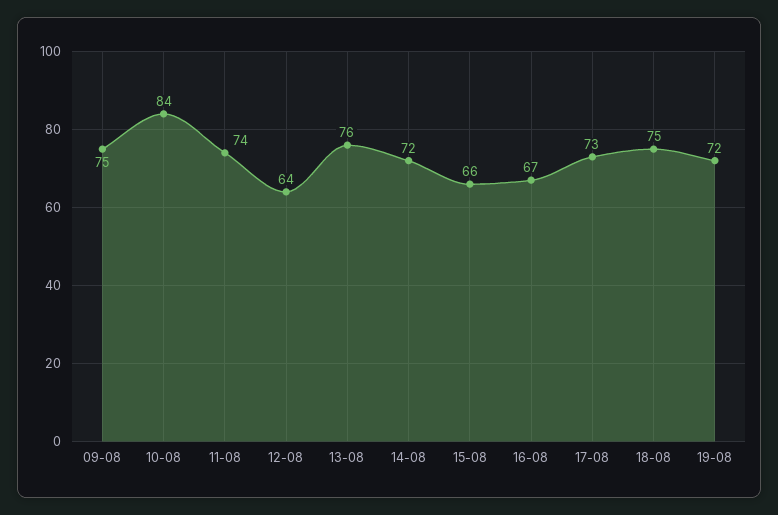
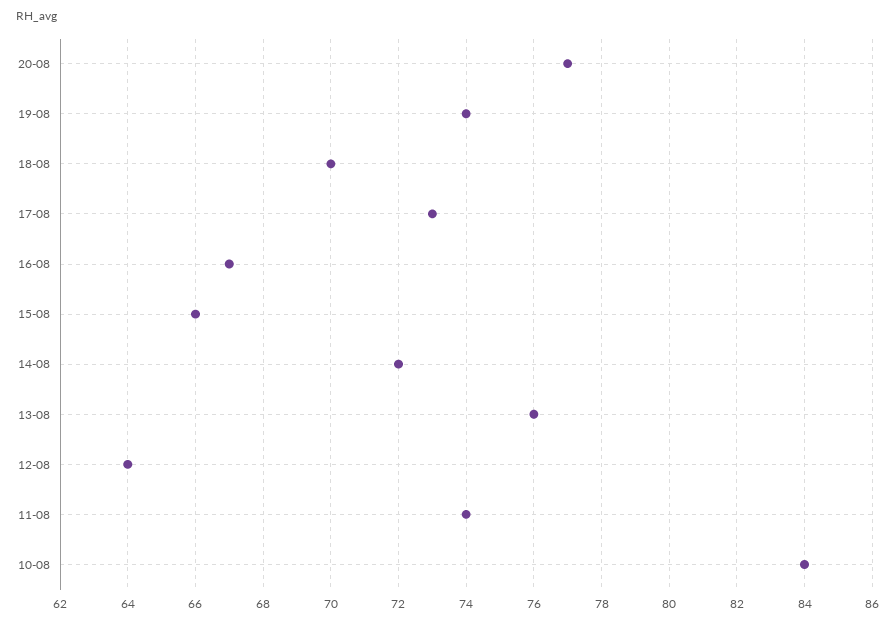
09-08: 75 -> none
18-08: 75 -> 70
19-08: 72 -> 74
20-08: none -> 77

